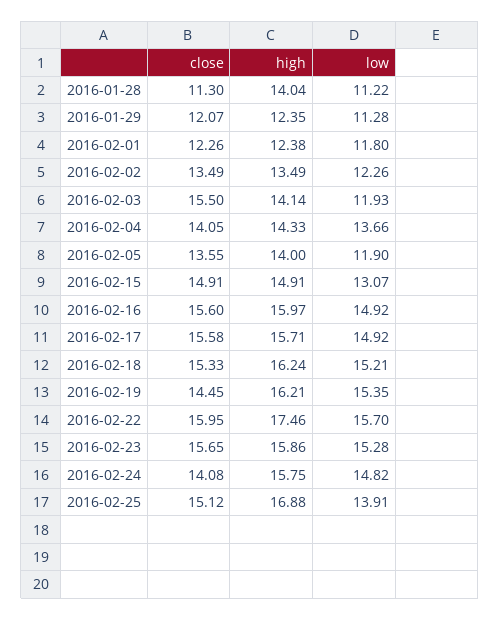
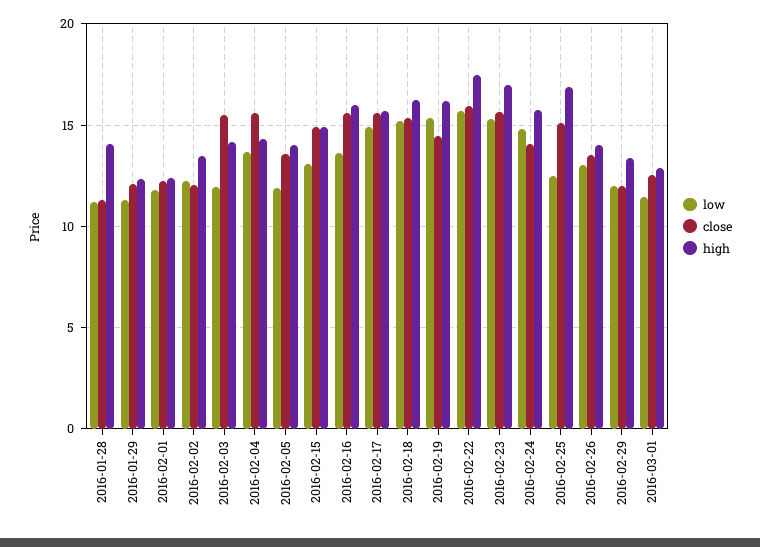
close, 2016-02-02: 13.49 -> 12
close, 2016-02-04: 14.05 -> 15.5
low, 2016-02-16: 14.92 -> 13.5
high, 2016-02-23: 15.86 -> 17
low, 2016-02-25: 13.91 -> 12.5
low, 2016-02-26: none -> 13
close, 2016-02-26: none -> 13.5
high, 2016-02-26: none -> 14
low, 2016-02-29: none -> 12
close, 2016-02-29: none -> 12
high, 2016-02-29: none -> 13.5
low, 2016-03-01: none -> 11.5
close, 2016-03-01: none -> 12.5
high, 2016-03-01: none -> 13

